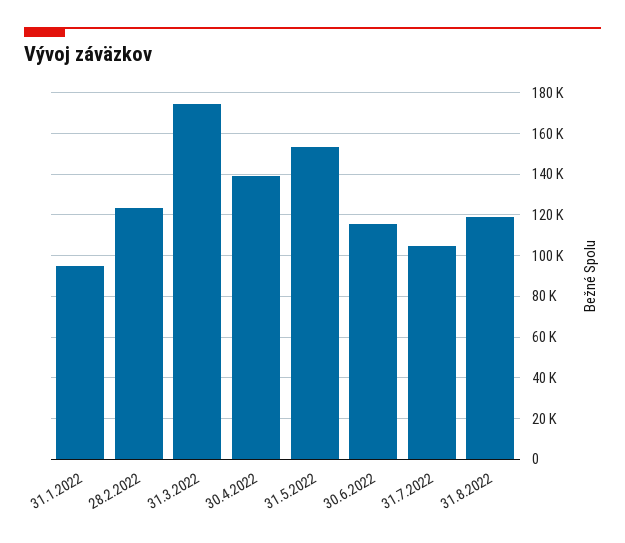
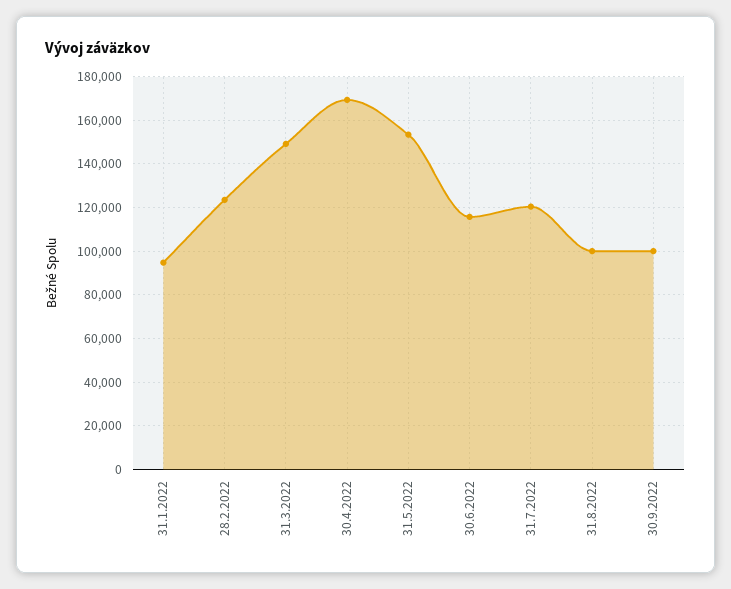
31.3.2022: 175000 -> 150000
30.4.2022: 140000 -> 170000
31.7.2022: 105000 -> 120000
31.8.2022: 120000 -> 100000
30.9.2022: none -> 100000

